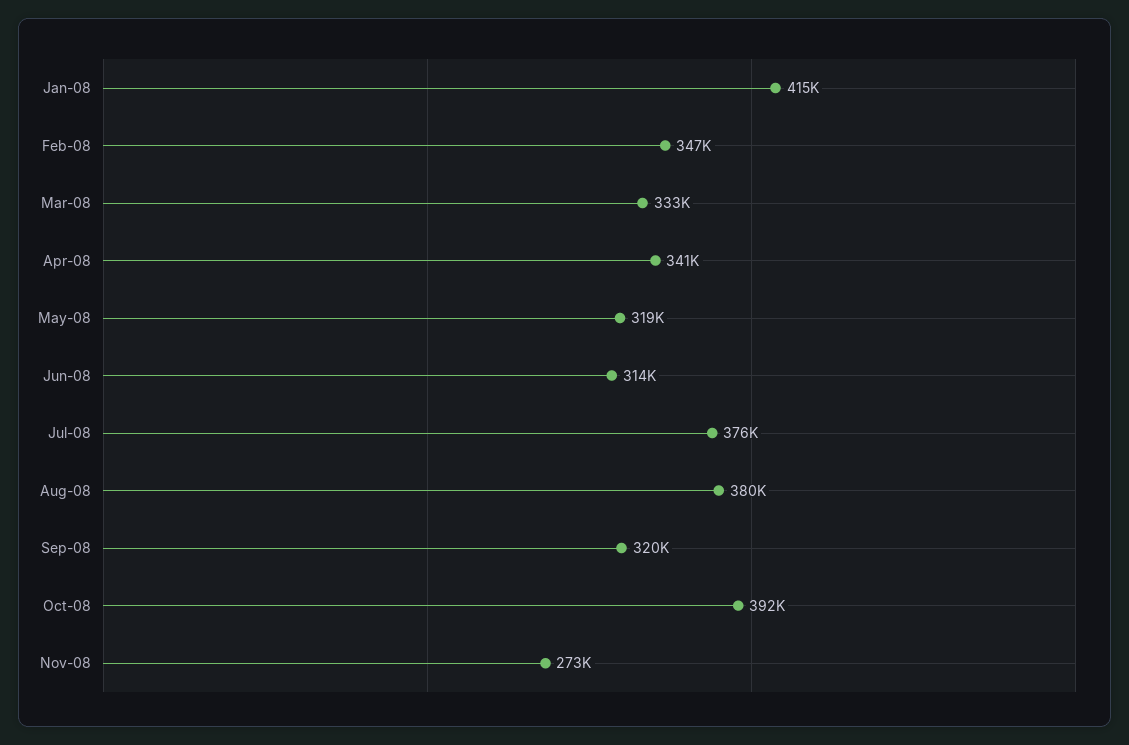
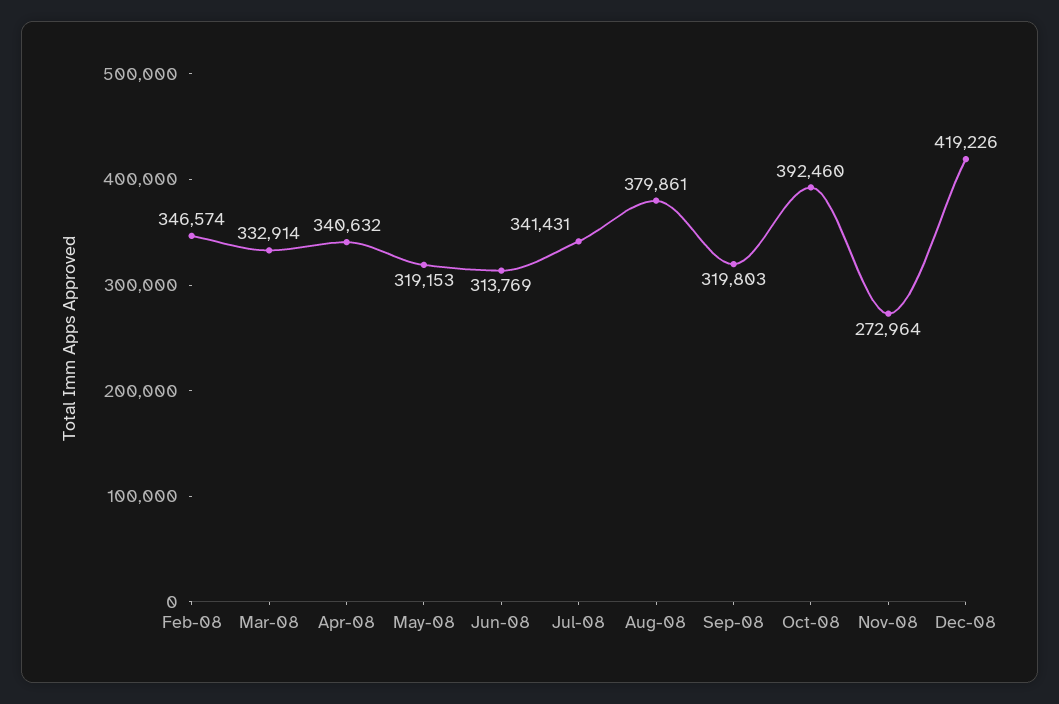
Jan-08: 415000 -> none
Jul-08: 376000 -> 341431
Dec-08: none -> 419226

